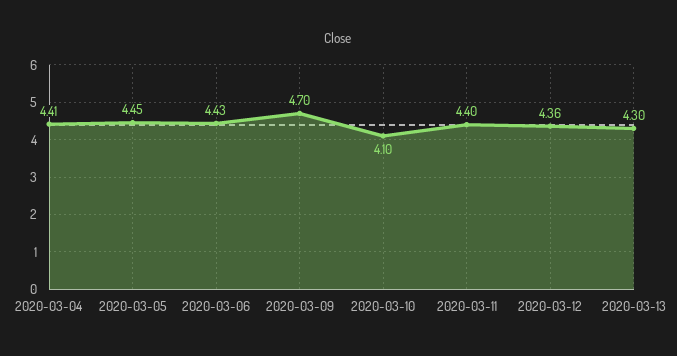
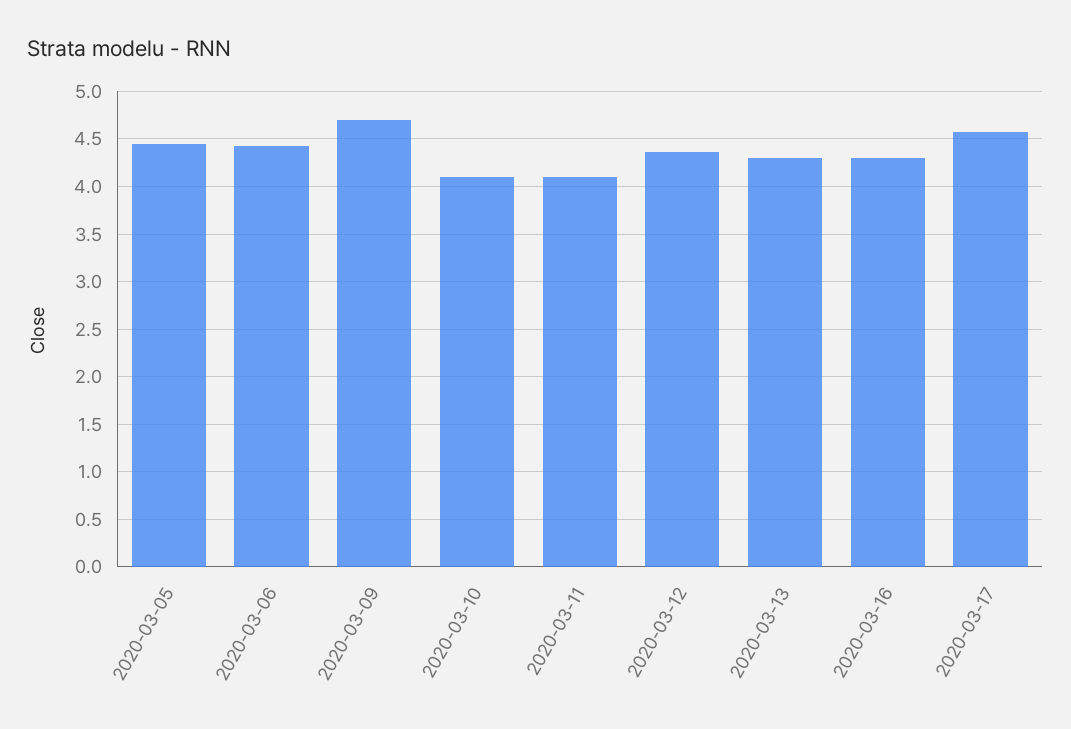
2020-03-04: 4.41 -> none
2020-03-11: 4.4 -> 4.1
2020-03-16: none -> 4.3
2020-03-17: none -> 4.6

